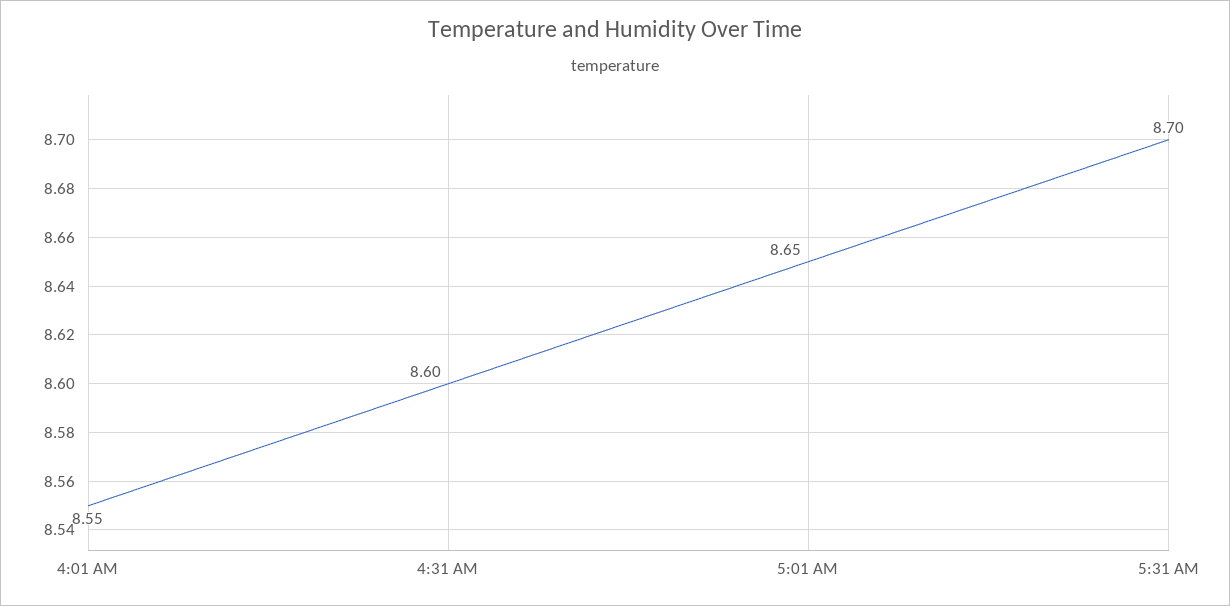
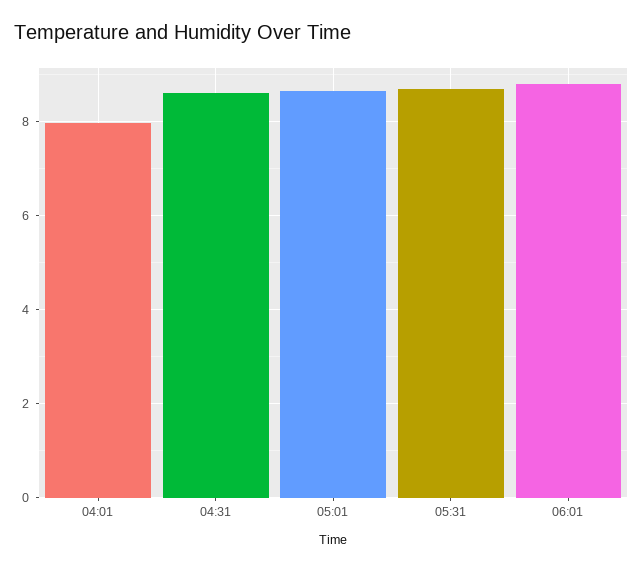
4:01 AM: 8.55 -> 8
06:01: none -> 8.8

